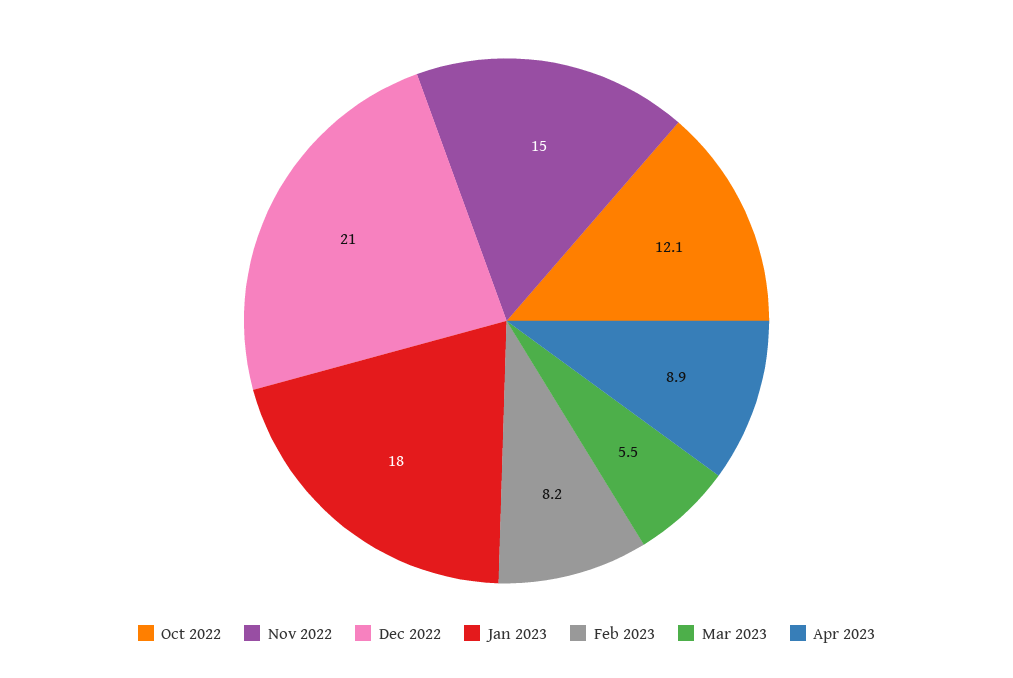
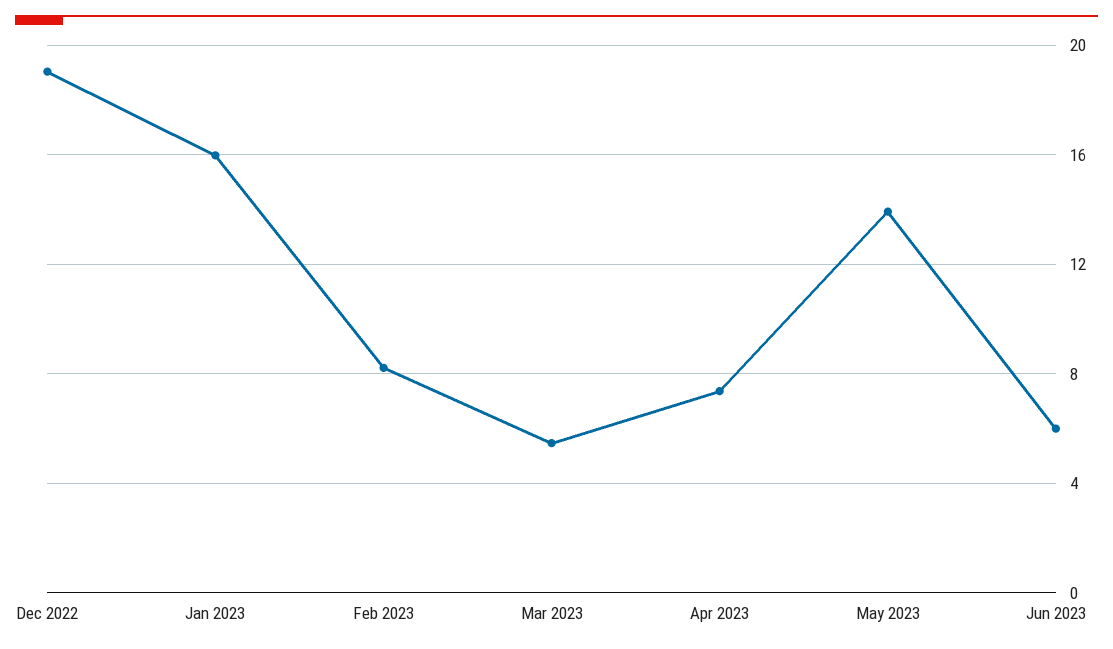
Oct 2022: 12.1 -> none
Nov 2022: 15 -> none
Dec 2022: 21 -> 19
Jan 2023: 18 -> 16
Apr 2023: 8.9 -> 7.5
May 2023: none -> 14
Jun 2023: none -> 6

